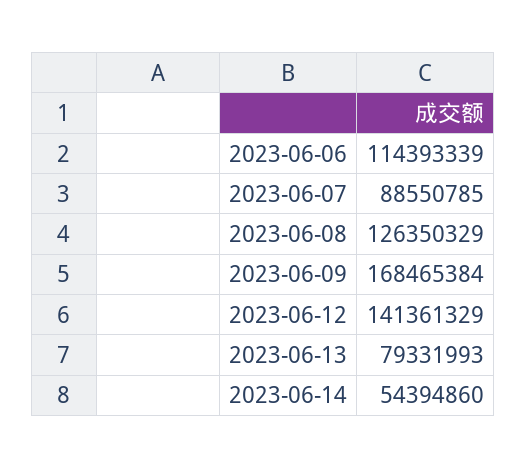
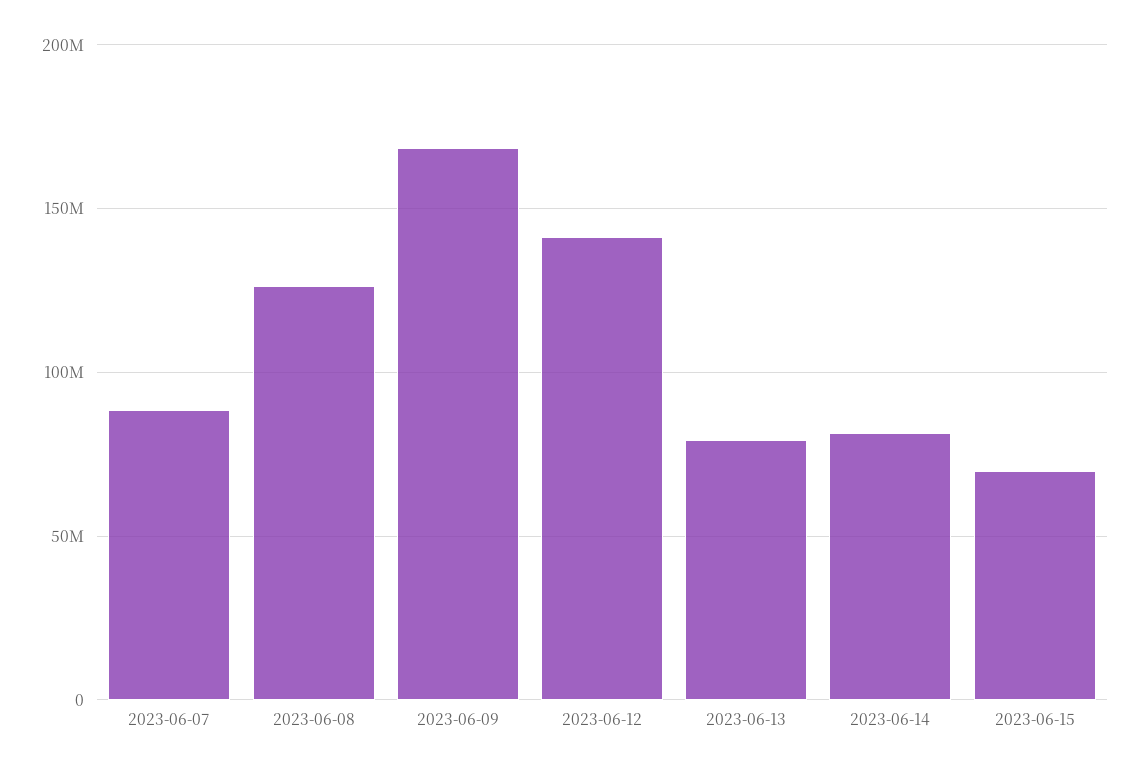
2023-06-06: 114393339 -> none
2023-06-14: 54394860 -> 80000000
2023-06-15: none -> 70000000

